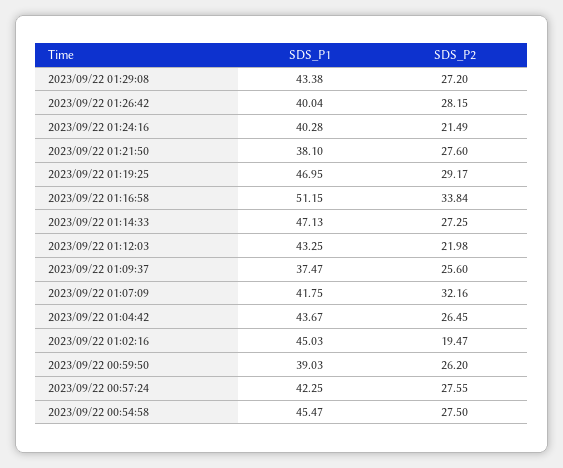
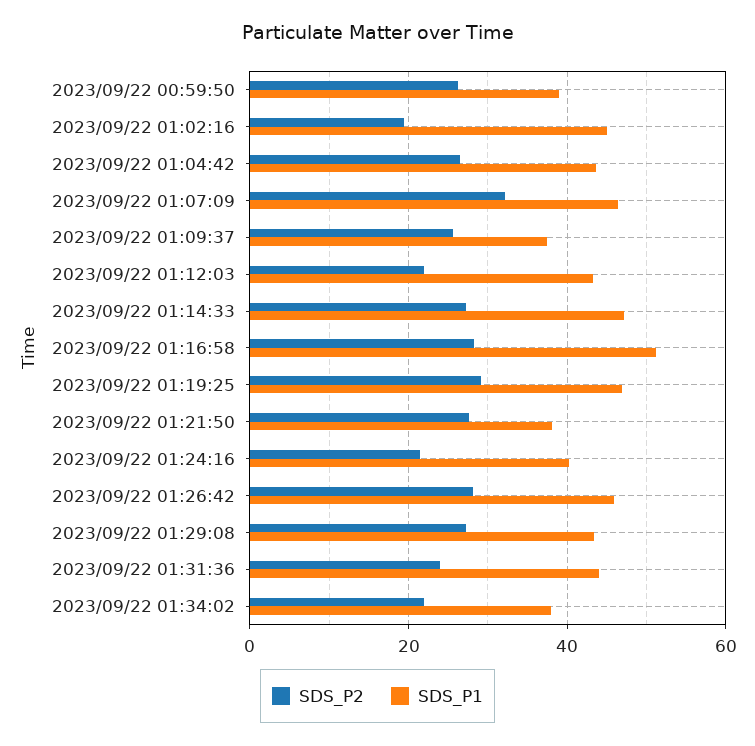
SDS_P1, 2023/09/22 01:26:42: 40.04 -> 46
SDS_P2, 2023/09/22 01:16:58: 33.84 -> 28
SDS_P1, 2023/09/22 01:07:09: 41.75 -> 46
SDS_P1, 2023/09/22 00:57:24: 42.25 -> none
SDS_P2, 2023/09/22 00:57:24: 27.55 -> none
SDS_P1, 2023/09/22 00:54:58: 45.47 -> none
SDS_P2, 2023/09/22 00:54:58: 27.5 -> none
SDS_P2, 2023/09/22 01:31:36: none -> 24
SDS_P1, 2023/09/22 01:31:36: none -> 44
SDS_P2, 2023/09/22 01:34:02: none -> 22
SDS_P1, 2023/09/22 01:34:02: none -> 38

